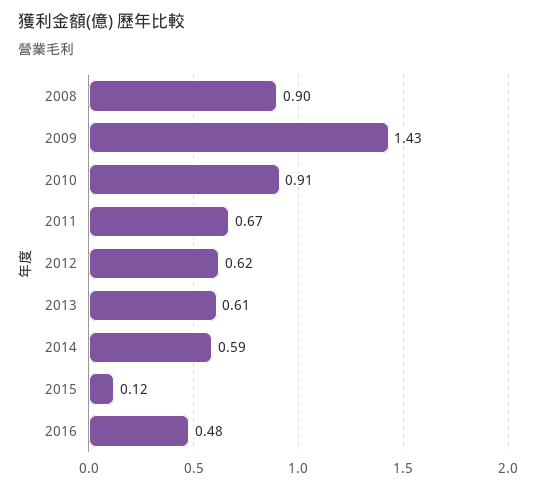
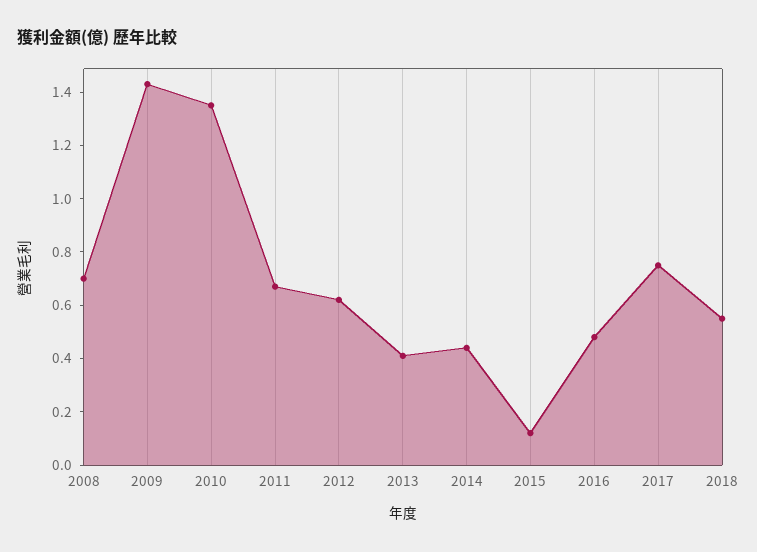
2008: 0.9 -> 0.7
2010: 0.91 -> 1.35
2013: 0.61 -> 0.4
2014: 0.59 -> 0.45
2017: none -> 0.75
2018: none -> 0.55

